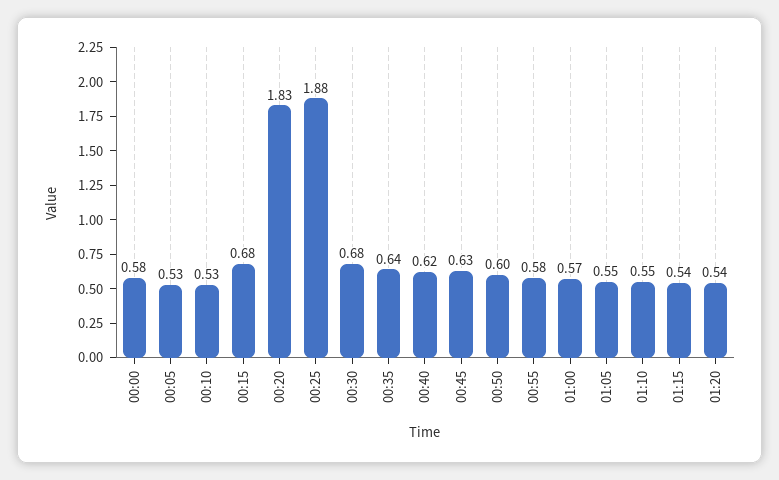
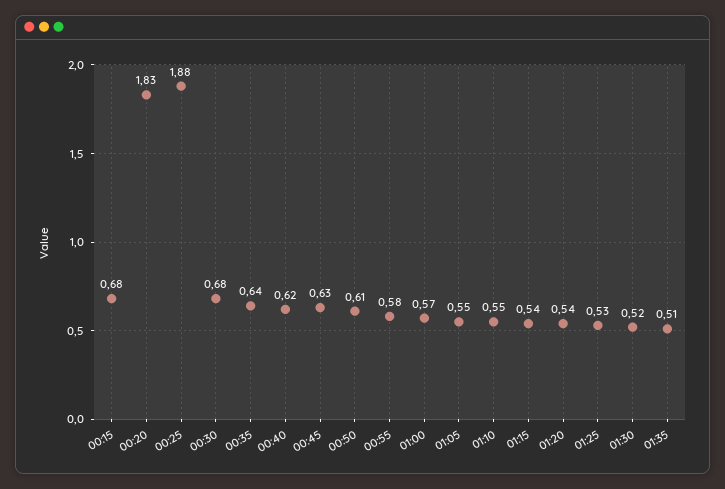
00:00: 0.58 -> none
00:05: 0.53 -> none
00:10: 0.53 -> none
00:50: 0.6 -> 0.61
01:25: none -> 0.53
01:30: none -> 0.52
01:35: none -> 0.51

